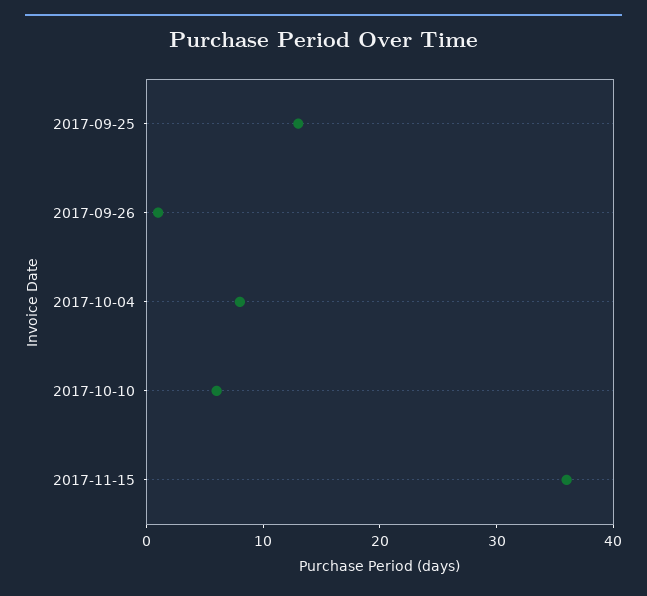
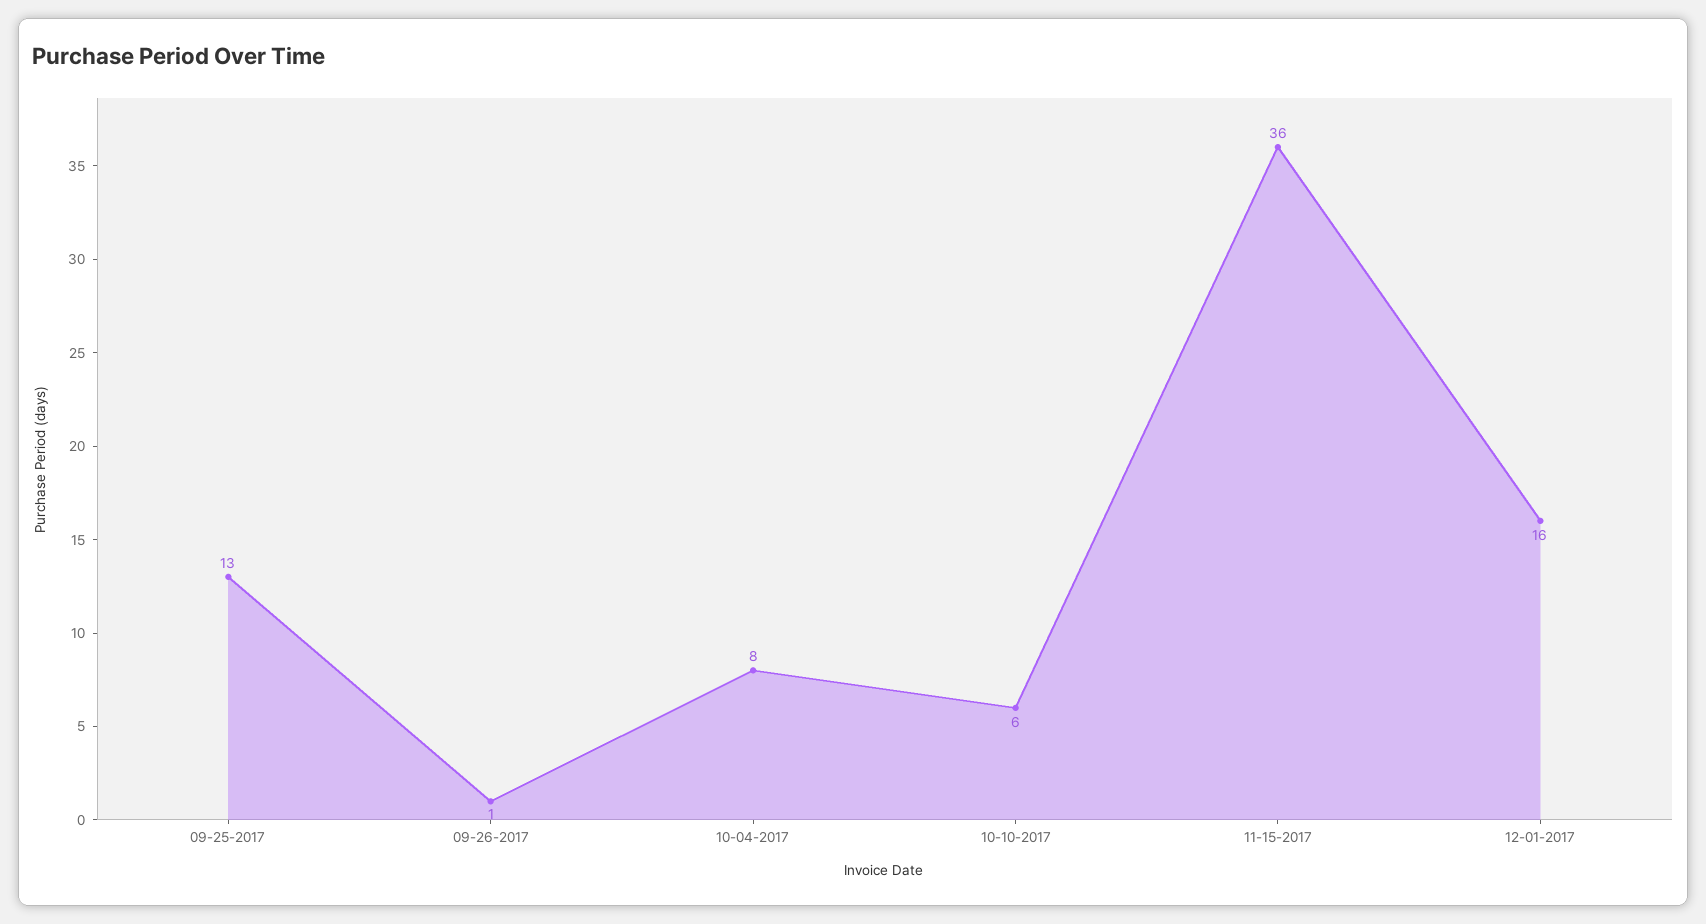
12-01-2017: none -> 16

